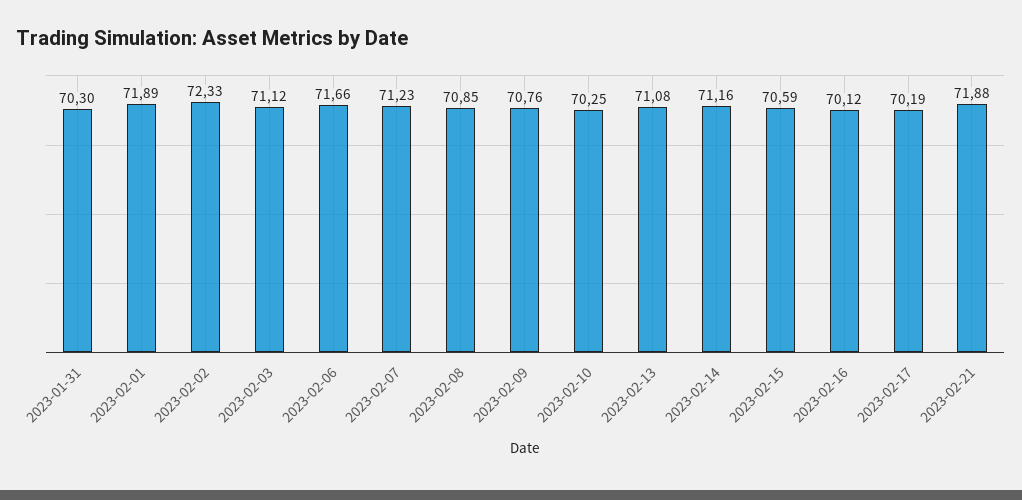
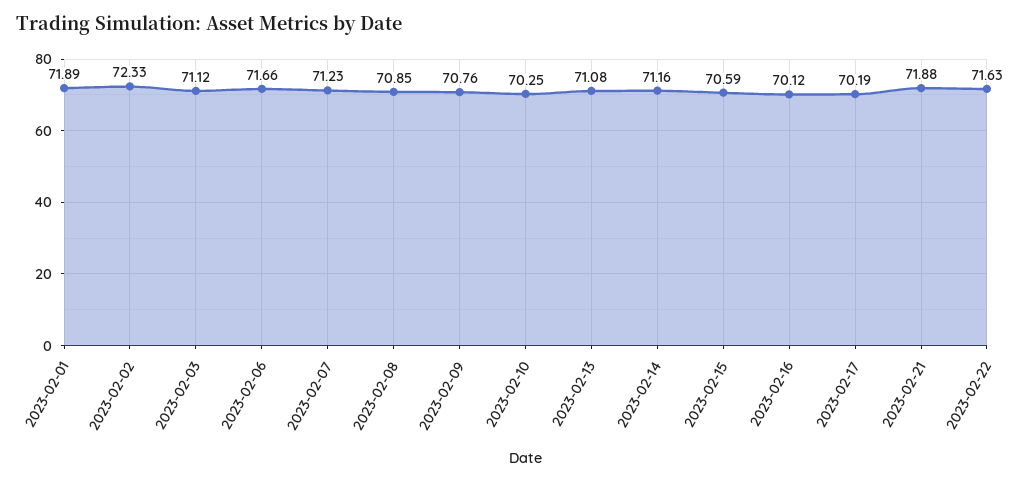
2023-01-31: 70.3 -> none
2023-02-22: none -> 71.63

